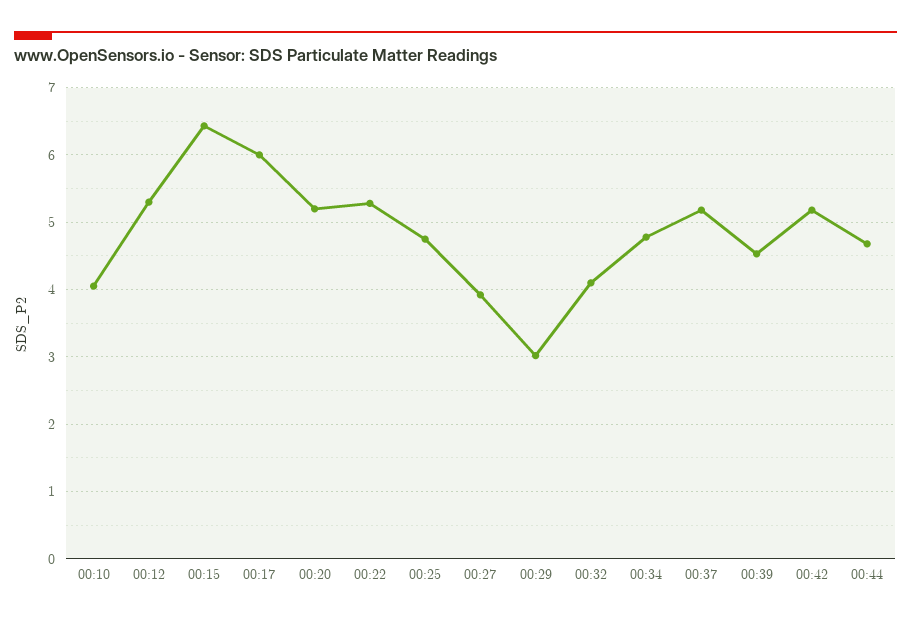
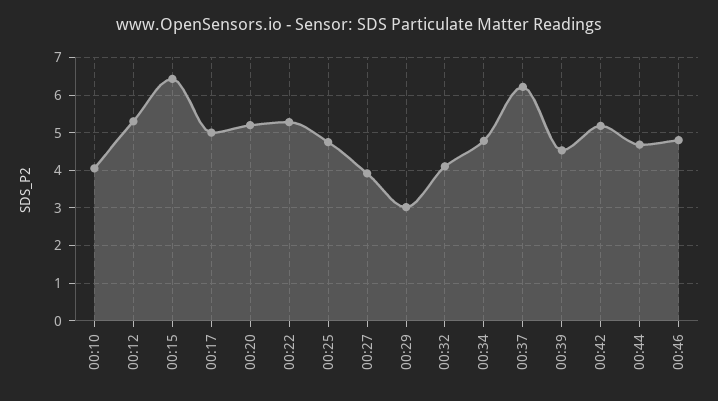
00:17: 6 -> 5
00:37: 5.2 -> 6.2
00:46: none -> 4.8

